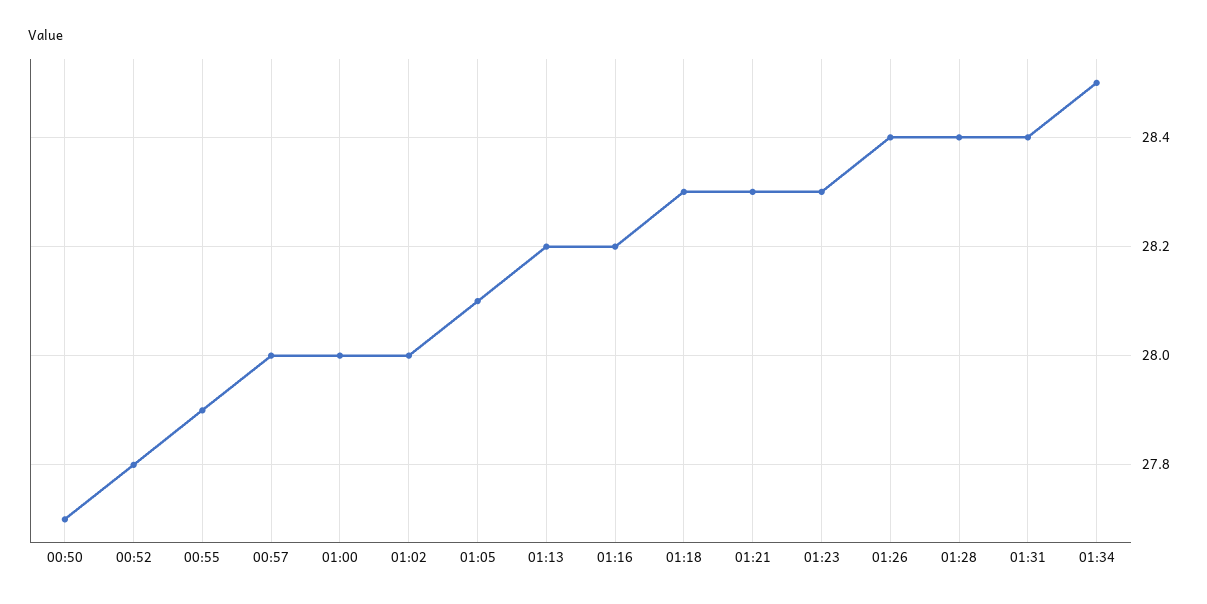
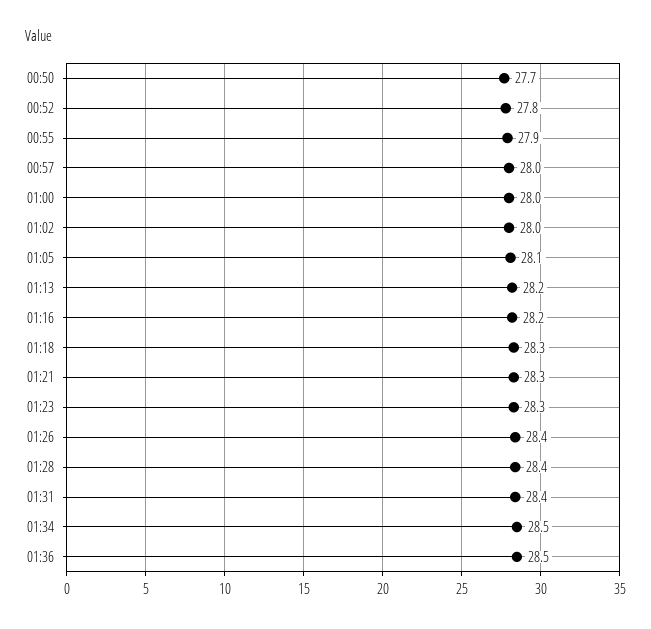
01:36: none -> 28.5

